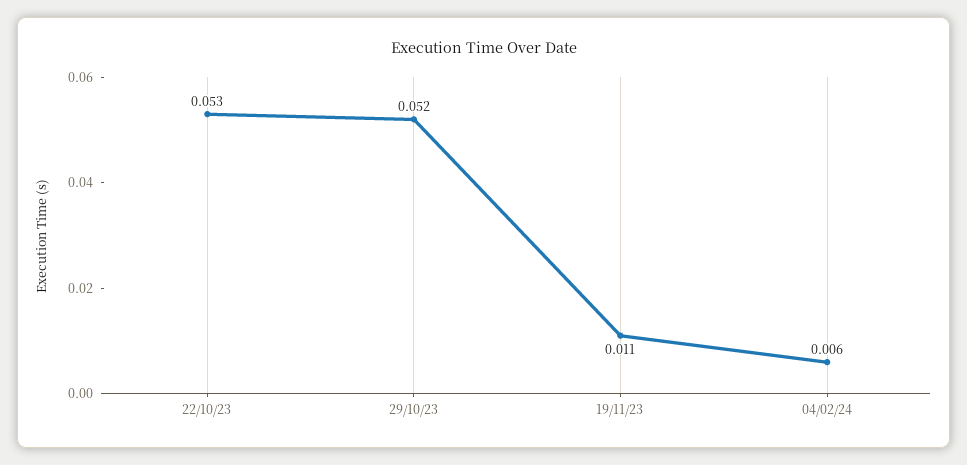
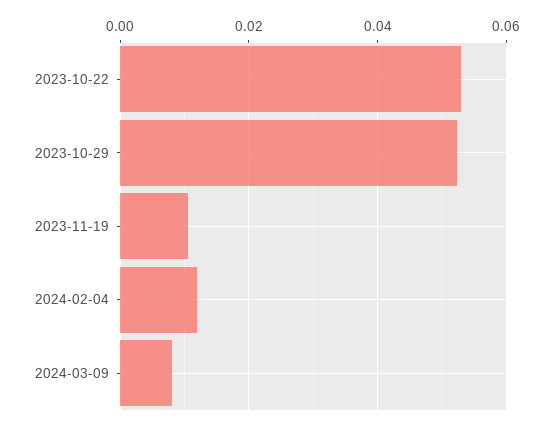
04/02/24: 0.006 -> 0.012
2024-03-09: none -> 0.008

